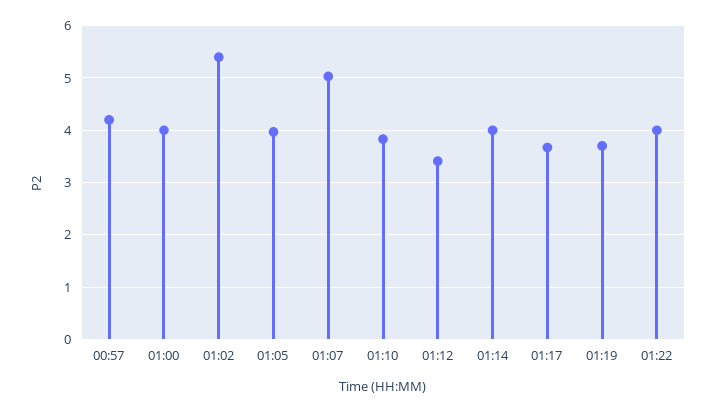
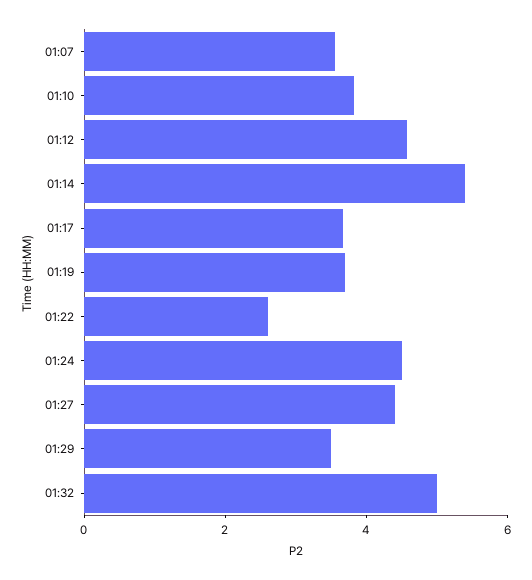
00:57: 4.2 -> none
01:00: 4 -> none
01:02: 5.4 -> none
01:05: 4 -> none
01:07: 5 -> 3.5
01:12: 3.4 -> 4.5
01:14: 4 -> 5.5
01:22: 4 -> 2.5
01:24: none -> 4.5
01:27: none -> 4.5
01:29: none -> 3.5
01:32: none -> 5

